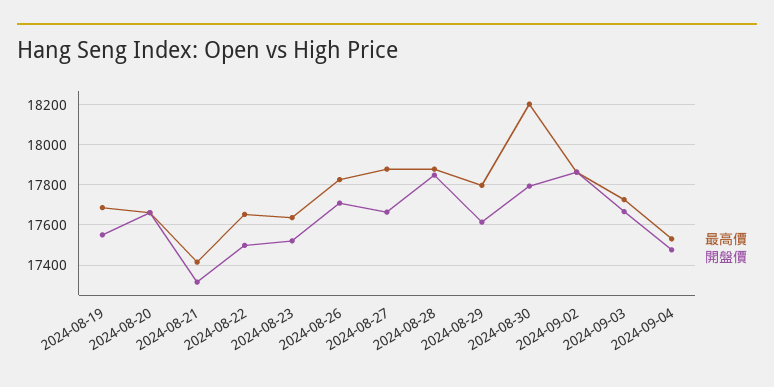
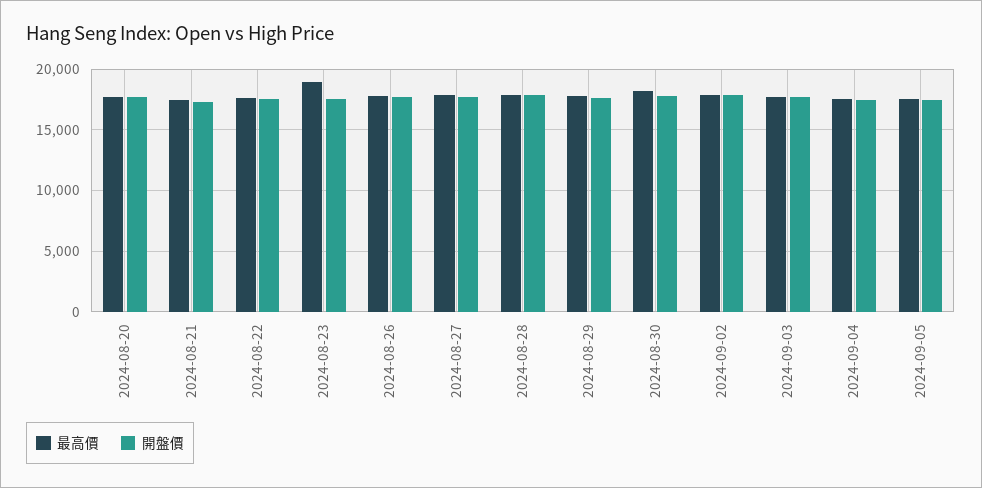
最高價, 2024-08-19: 17700 -> none
開盤價, 2024-08-19: 17550 -> none
最高價, 2024-08-23: 17650 -> 19000
最高價, 2024-09-05: none -> 17500
開盤價, 2024-09-05: none -> 17500

